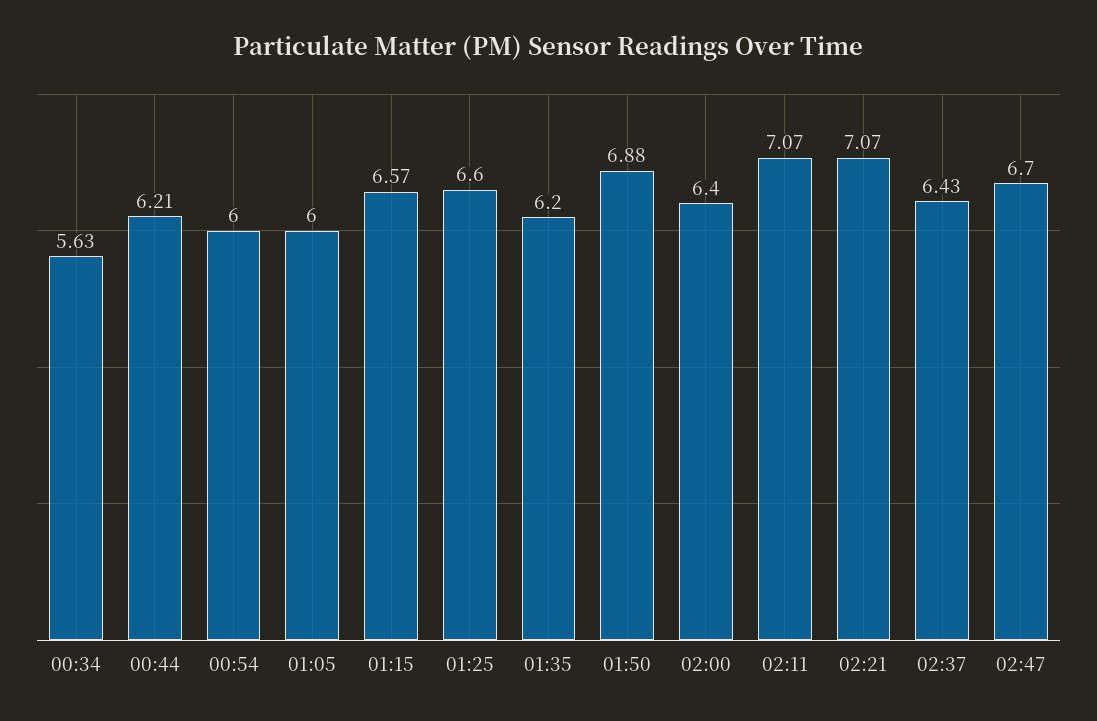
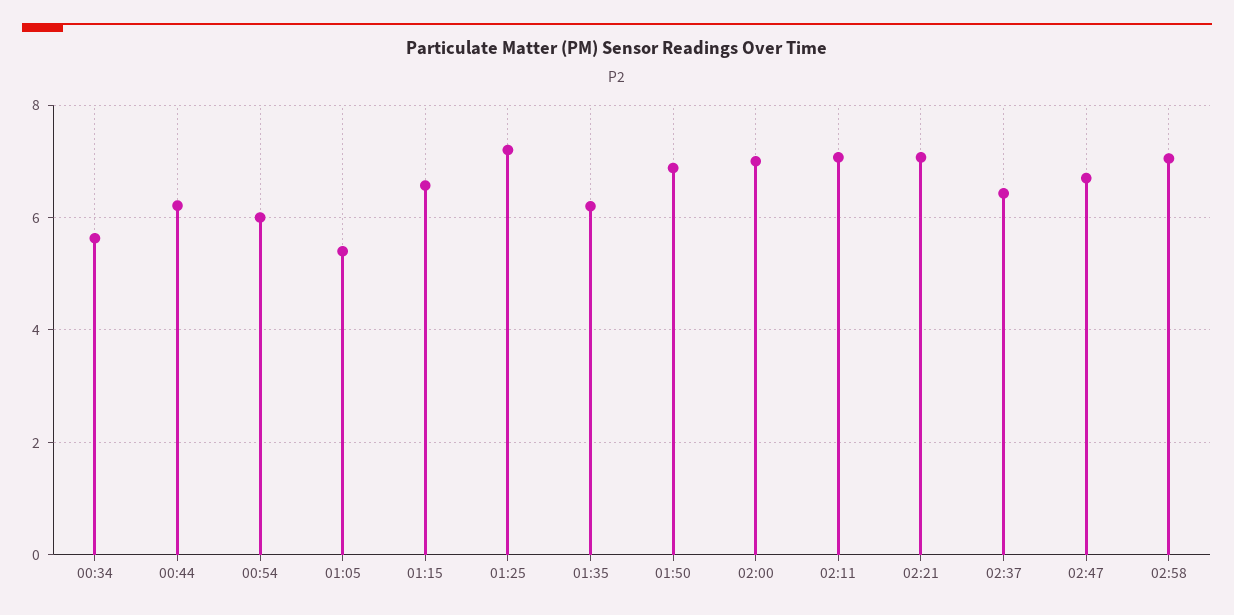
01:05: 6 -> 5.4
01:25: 6.6 -> 7.2
02:00: 6.4 -> 7
02:58: none -> 7

